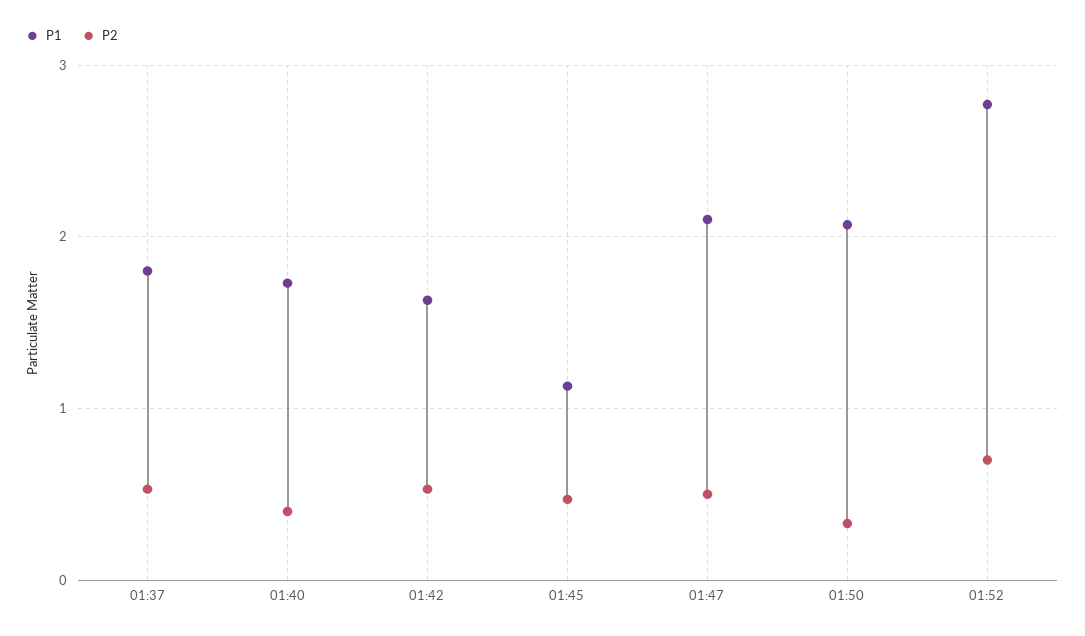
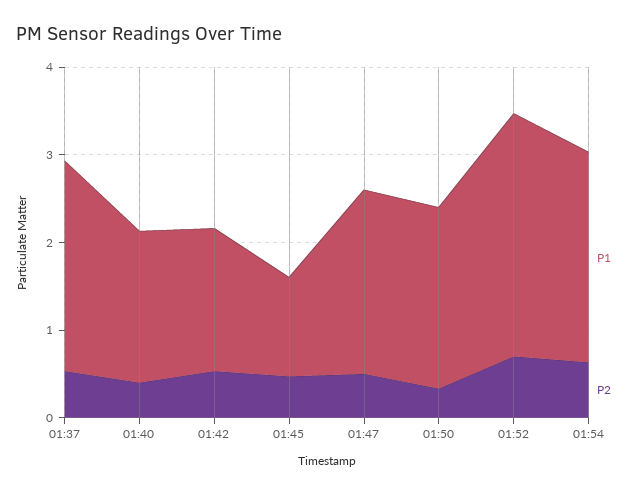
P1, 01:37: 1.8 -> 2.4
P1, 01:54: none -> 2.4
P2, 01:54: none -> 0.6

